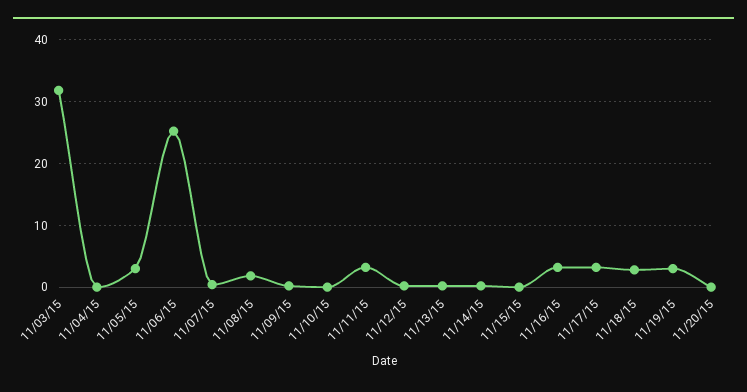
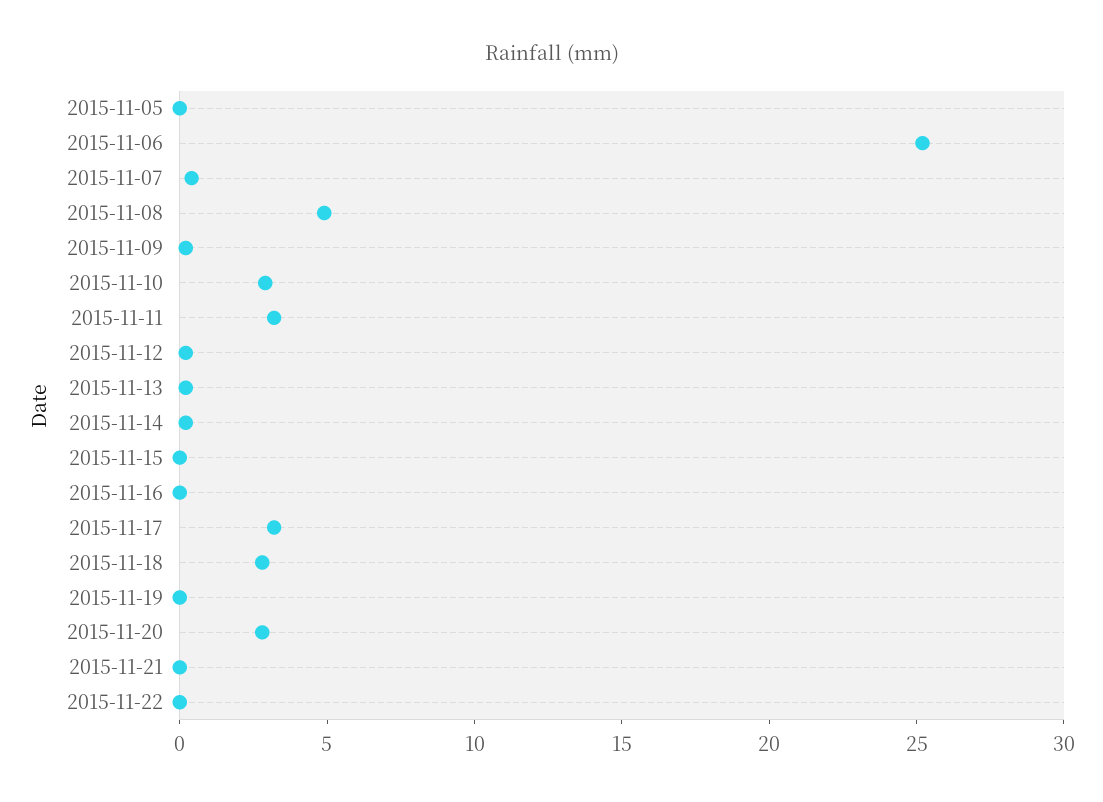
11/03/15: 32 -> none
11/04/15: 0 -> none
11/05/15: 3 -> 0
11/08/15: 2 -> 5
11/10/15: 0 -> 3
11/16/15: 3 -> 0
11/19/15: 3 -> 0
11/20/15: 0 -> 3
2015-11-21: none -> 0
2015-11-22: none -> 0

